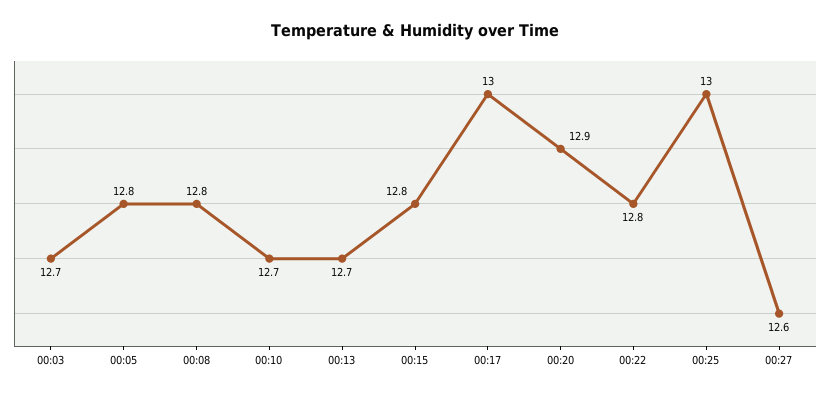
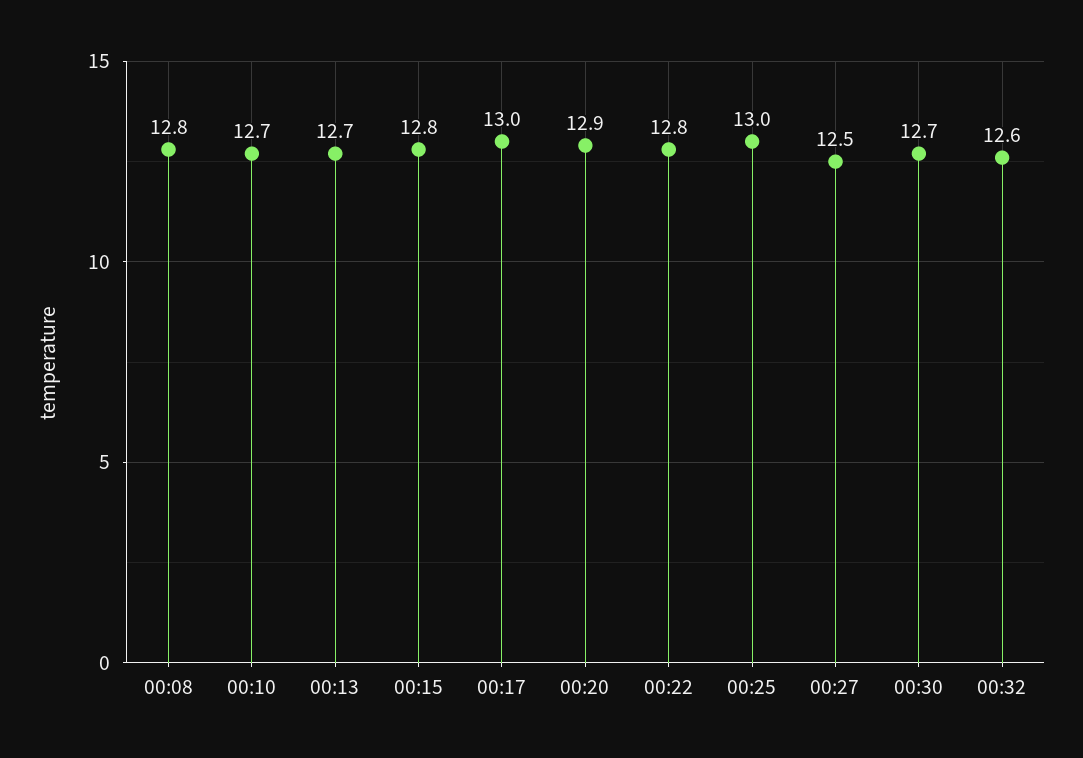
00:03: 12.7 -> none
00:05: 12.8 -> none
00:27: 12.6 -> 12.5
00:30: none -> 12.7
00:32: none -> 12.6

